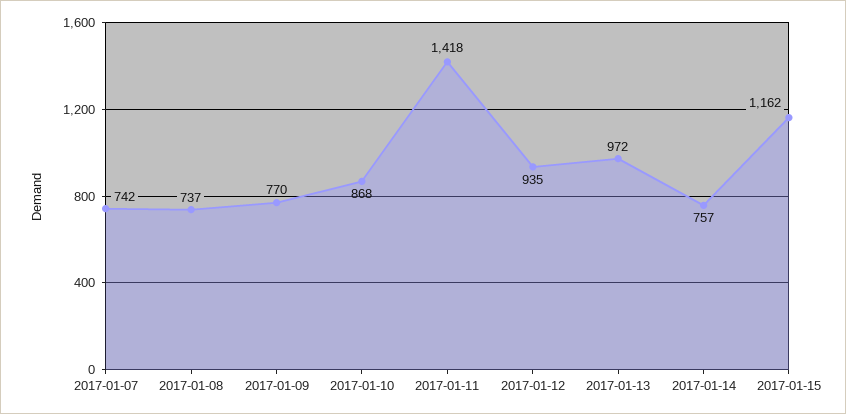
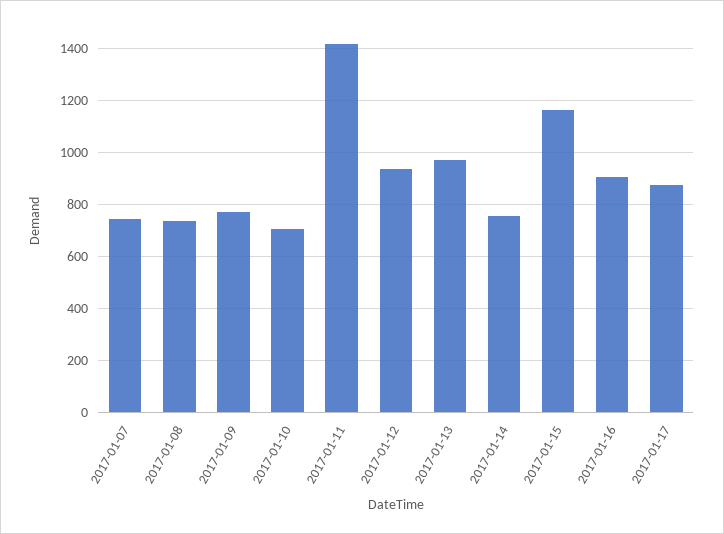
2017-01-10: 868 -> 700
2017-01-16: none -> 900
2017-01-17: none -> 875

